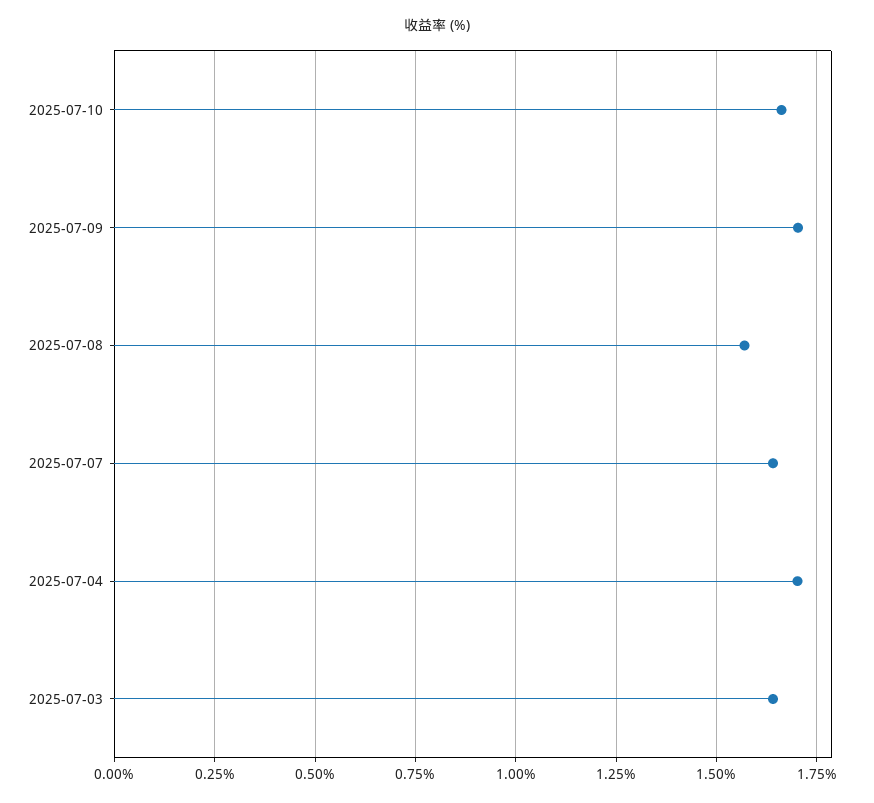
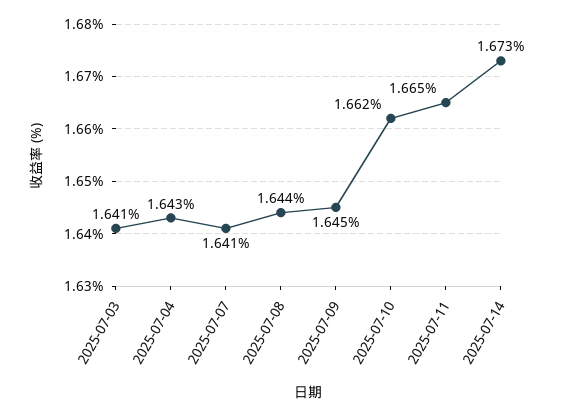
2025-07-09: 1.7 -> 1.645
2025-07-08: 1.575 -> 1.644
2025-07-04: 1.7 -> 1.643
2025-07-11: none -> 1.665
2025-07-14: none -> 1.673

